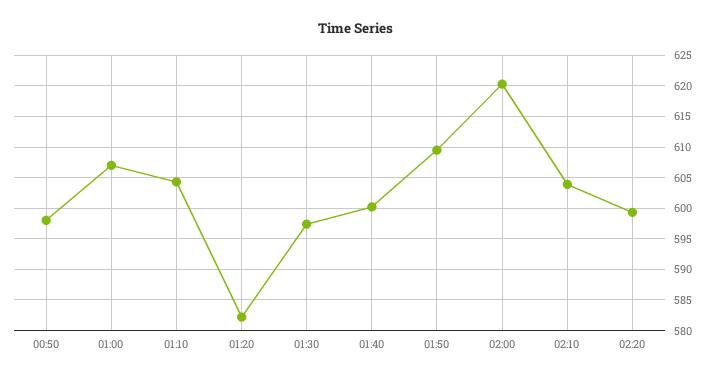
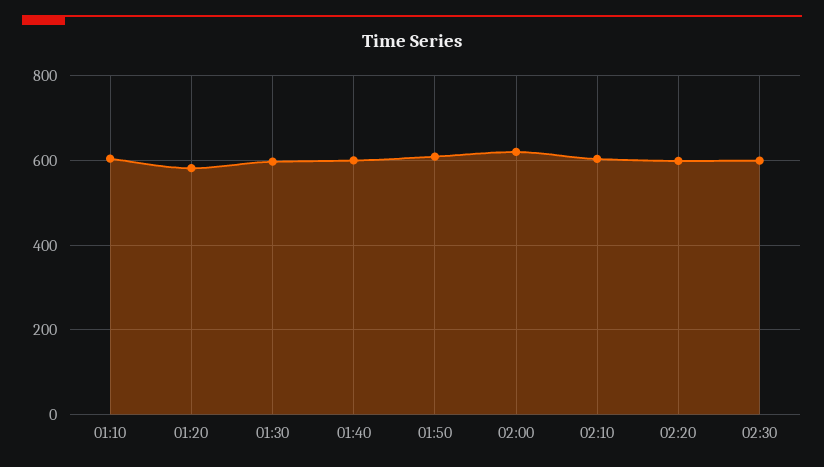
00:50: 598 -> none
01:00: 607 -> none
02:30: none -> 600

